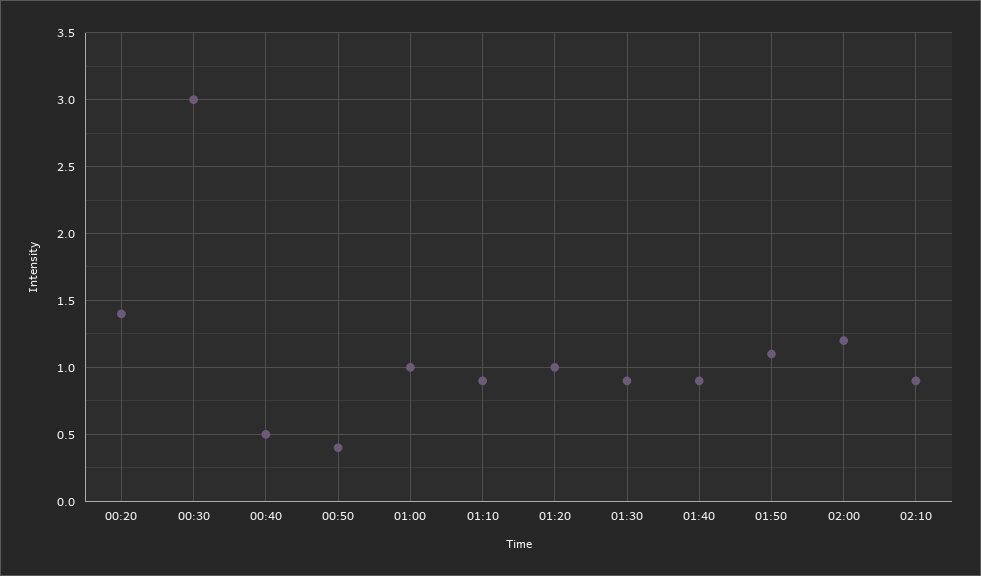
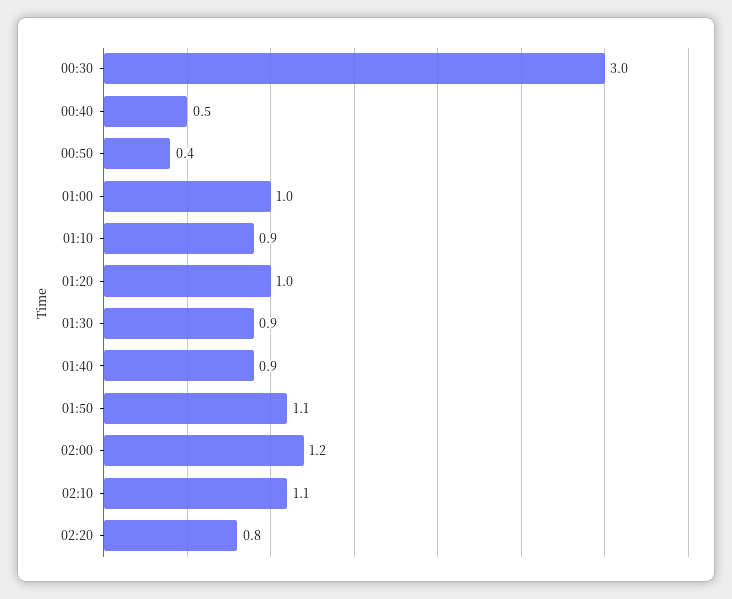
00:20: 1.4 -> none
02:10: 0.9 -> 1.1
02:20: none -> 0.8

